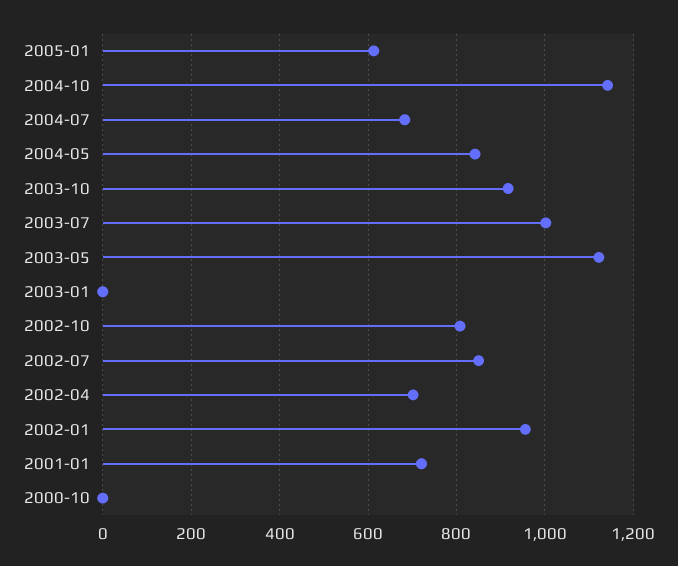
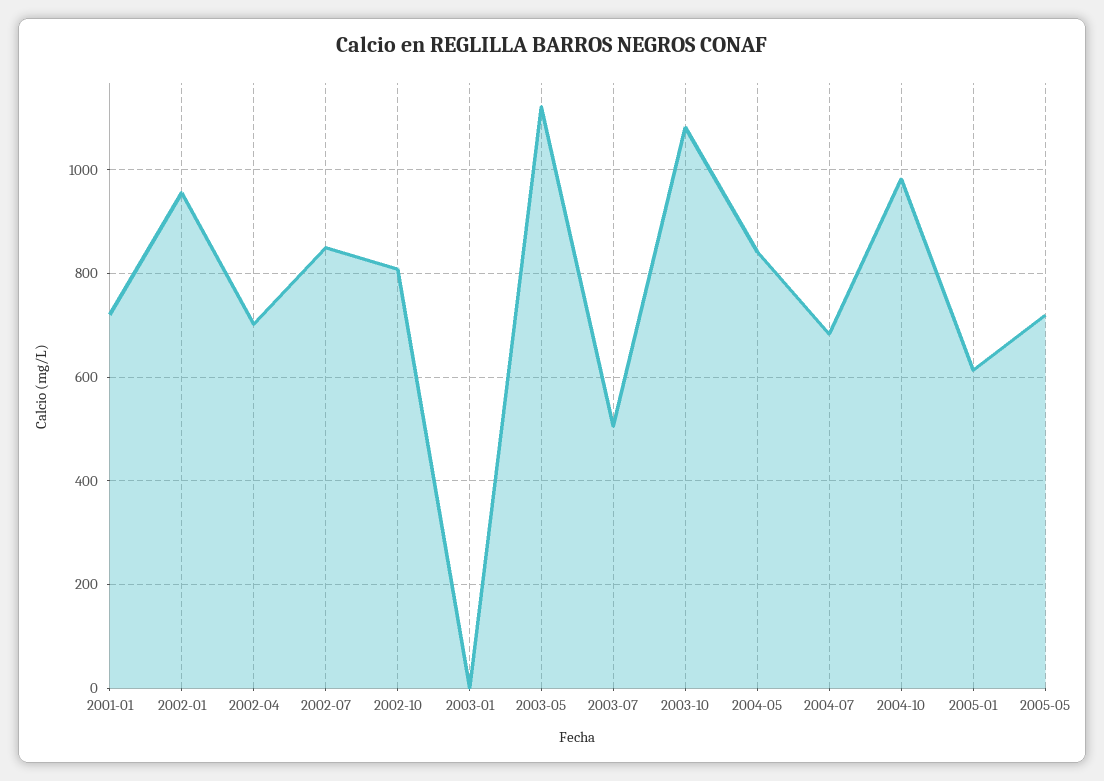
2004-10: 1140 -> 980
2003-10: 920 -> 1080
2003-07: 1000 -> 500
2000-10: 0 -> none
2005-05: none -> 720

